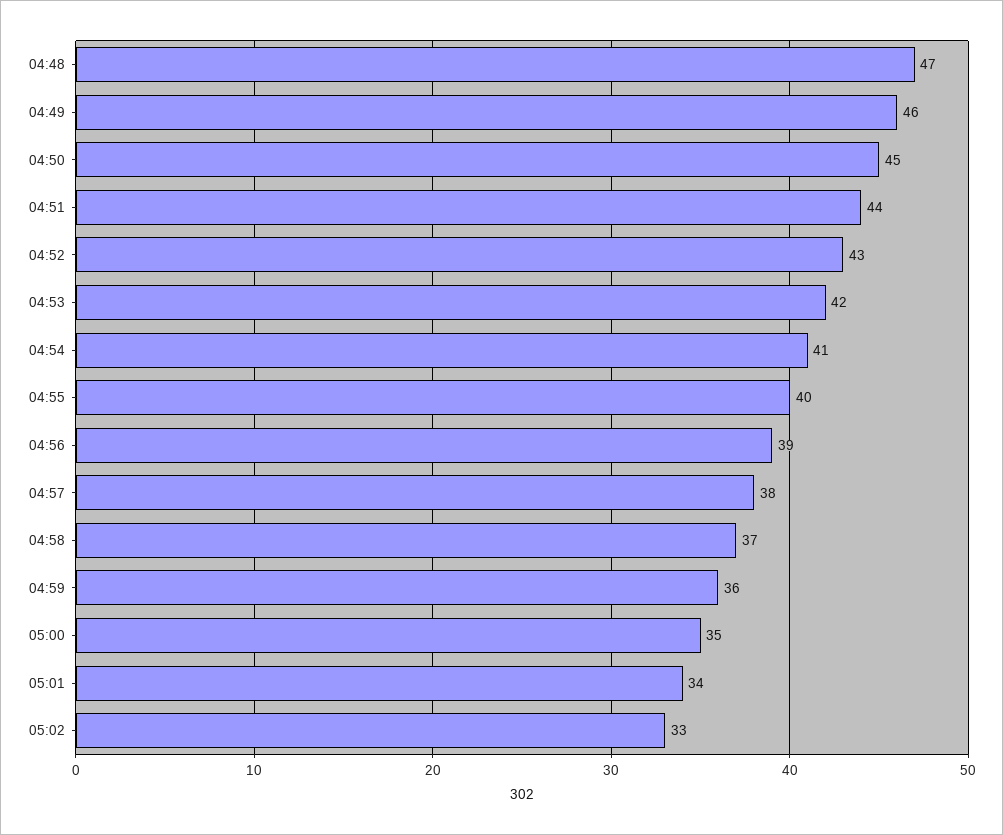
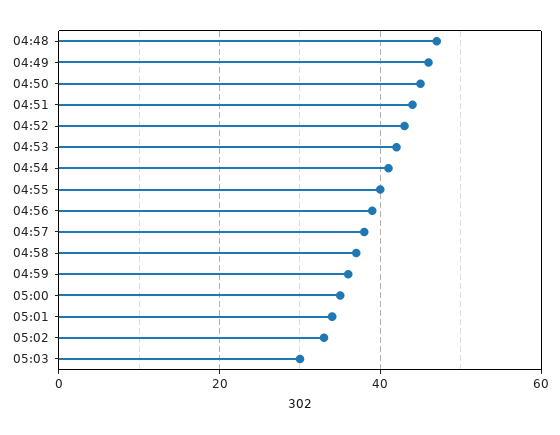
05:03: none -> 30

